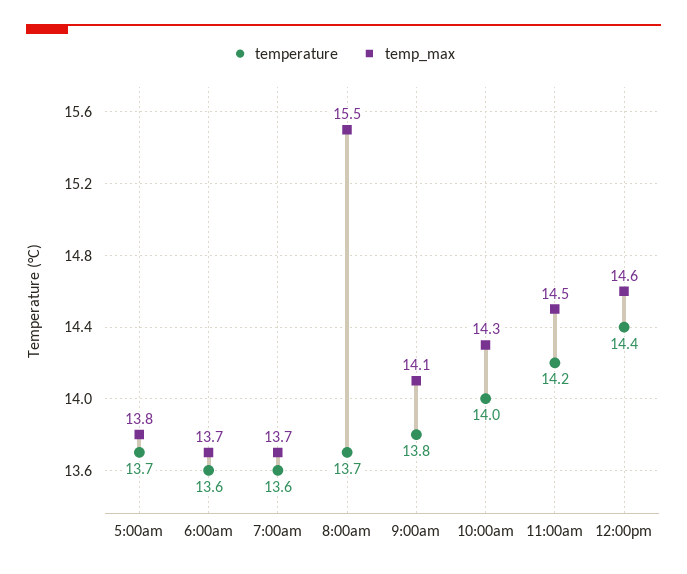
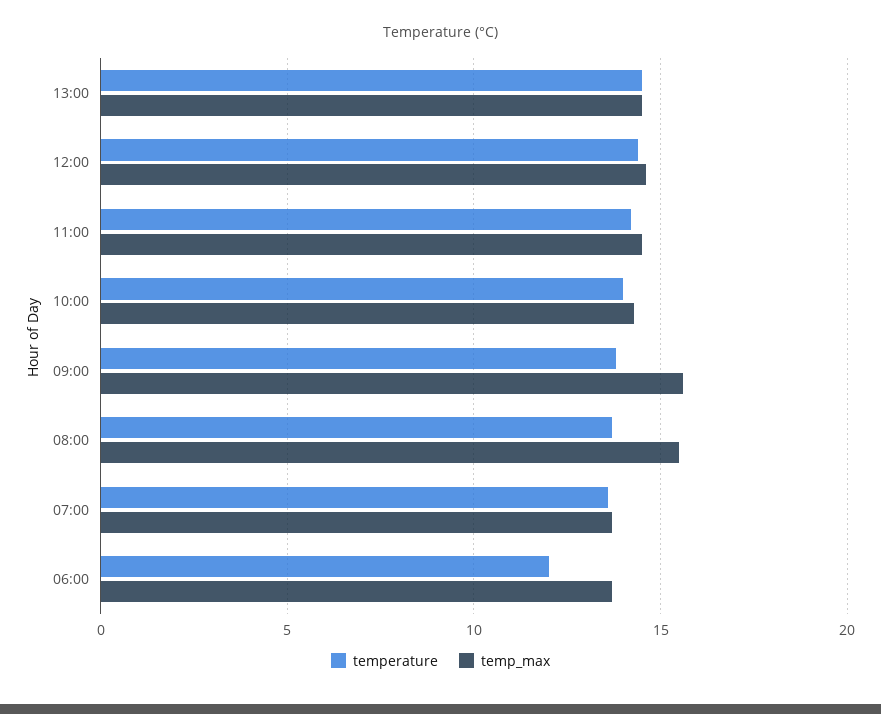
temperature, 5:00am: 13.7 -> none
temp_max, 5:00am: 13.8 -> none
temperature, 6:00am: 13.6 -> 12
temp_max, 9:00am: 14.1 -> 15.5
temperature, 13:00: none -> 14.5
temp_max, 13:00: none -> 14.5

